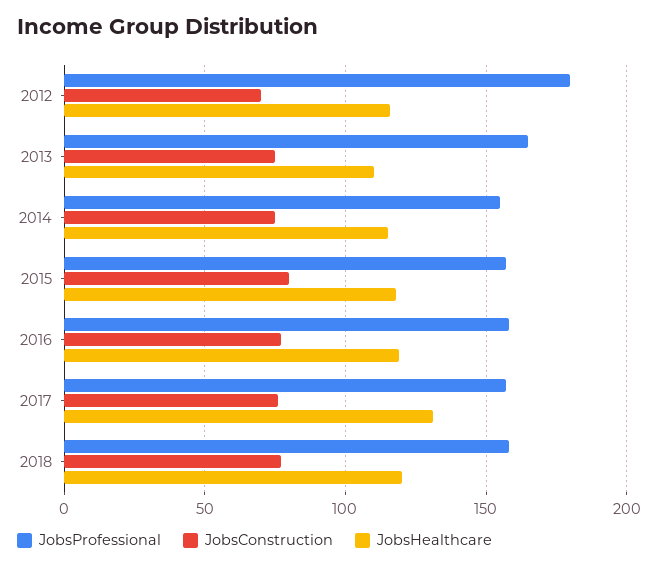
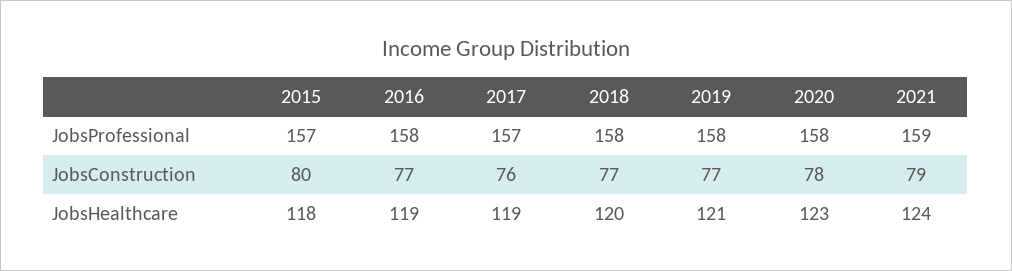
JobsProfessional, 2012: 180 -> none
JobsConstruction, 2012: 70 -> none
JobsHealthcare, 2012: 115 -> none
JobsProfessional, 2013: 165 -> none
JobsConstruction, 2013: 75 -> none
JobsHealthcare, 2013: 110 -> none
JobsProfessional, 2014: 155 -> none
JobsConstruction, 2014: 75 -> none
JobsHealthcare, 2014: 115 -> none
JobsHealthcare, 2017: 130 -> 119
JobsProfessional, 2019: none -> 158
JobsProfessional, 2020: none -> 158
JobsProfessional, 2021: none -> 159
JobsConstruction, 2019: none -> 77
JobsConstruction, 2020: none -> 78
JobsConstruction, 2021: none -> 79
JobsHealthcare, 2019: none -> 121
JobsHealthcare, 2020: none -> 123
JobsHealthcare, 2021: none -> 124

